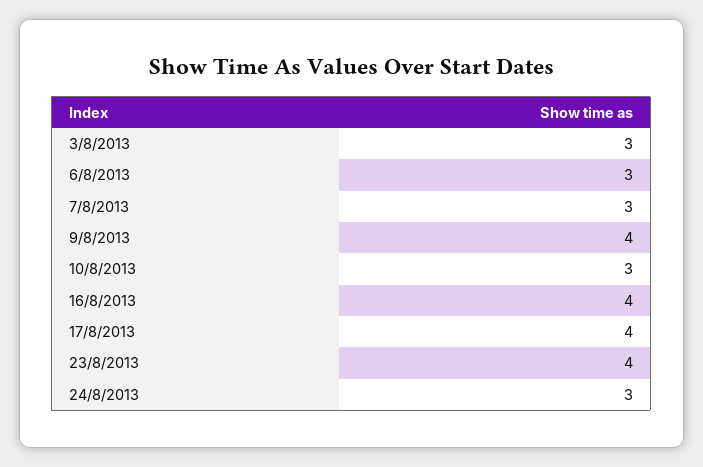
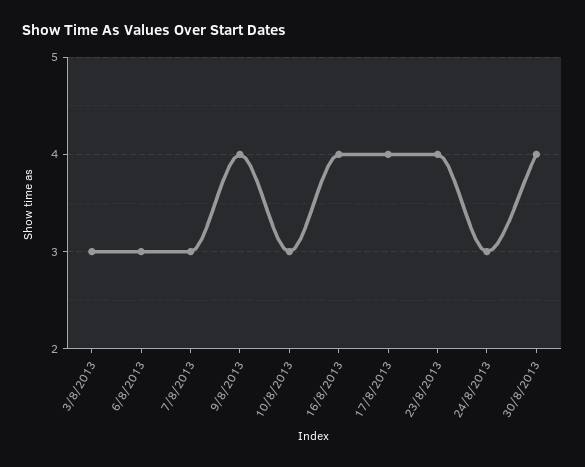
30/8/2013: none -> 4

